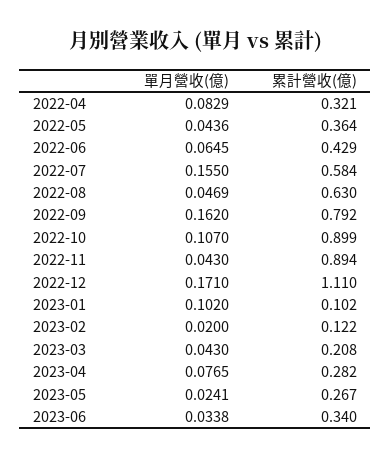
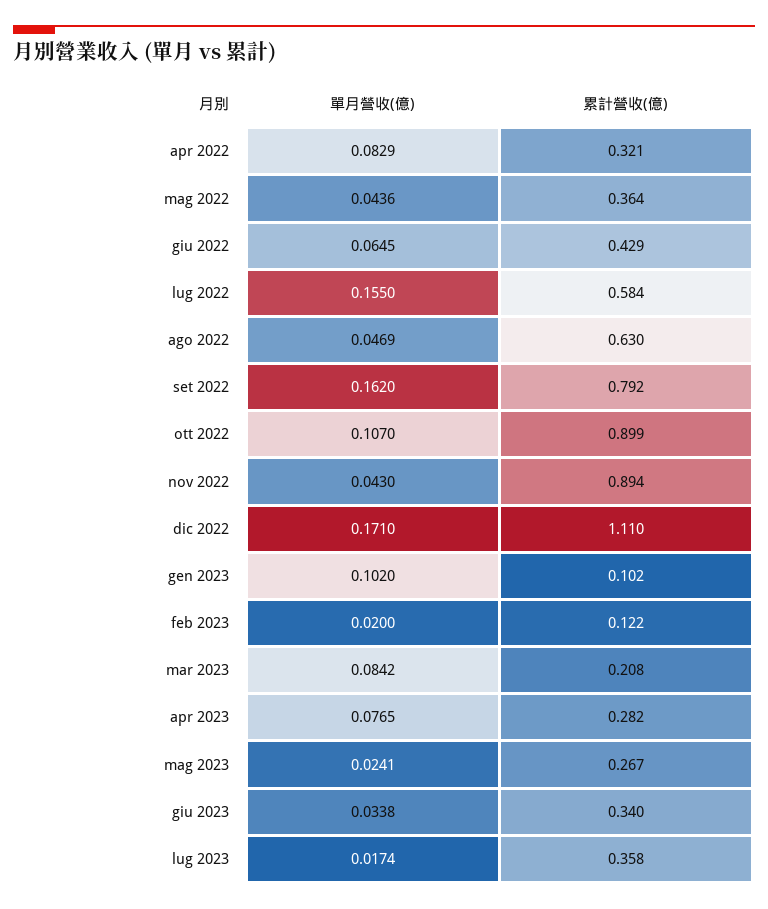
單月營收(億), 2023-03: 0.043 -> 0.0842
單月營收(億), lug 2023: none -> 0.0174
累計營收(億), lug 2023: none -> 0.358

